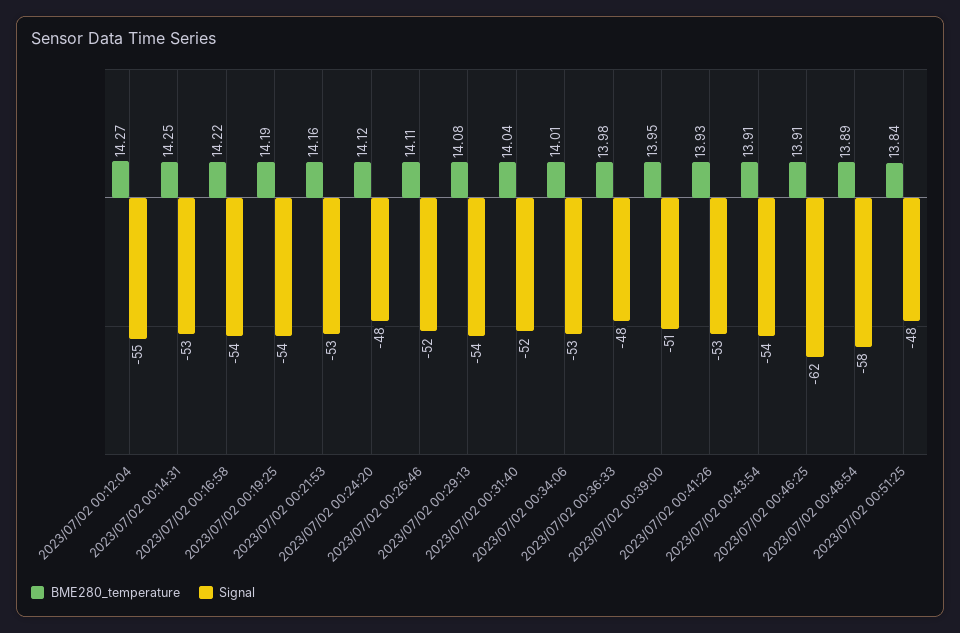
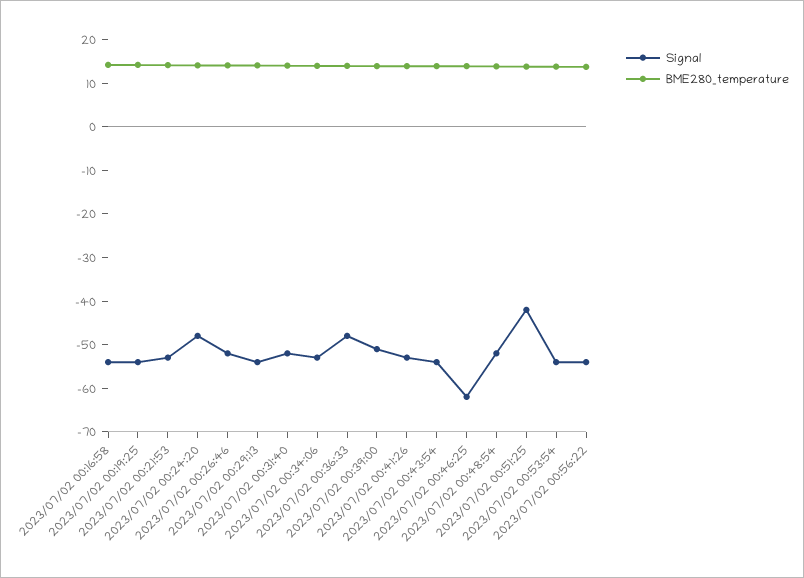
BME280_temperature, 2023/07/02 00:12:04: 14.27 -> none
Signal, 2023/07/02 00:12:04: -55 -> none
BME280_temperature, 2023/07/02 00:14:31: 14.25 -> none
Signal, 2023/07/02 00:14:31: -53 -> none
Signal, 2023/07/02 00:48:54: -58 -> -52
Signal, 2023/07/02 00:51:25: -48 -> -42
Signal, 2023/07/02 00:53:54: none -> -54
BME280_temperature, 2023/07/02 00:53:54: none -> 14
Signal, 2023/07/02 00:56:22: none -> -54
BME280_temperature, 2023/07/02 00:56:22: none -> 14

